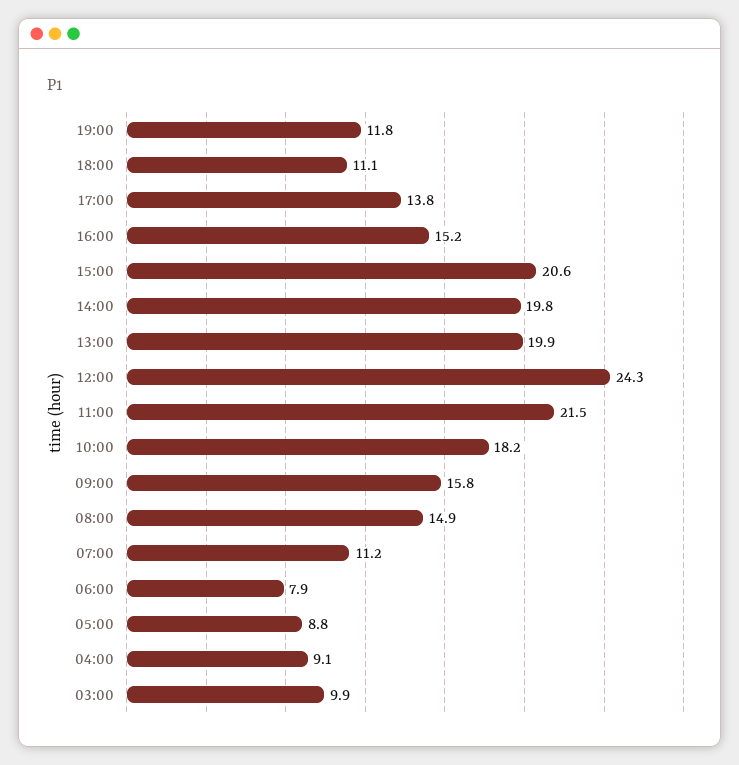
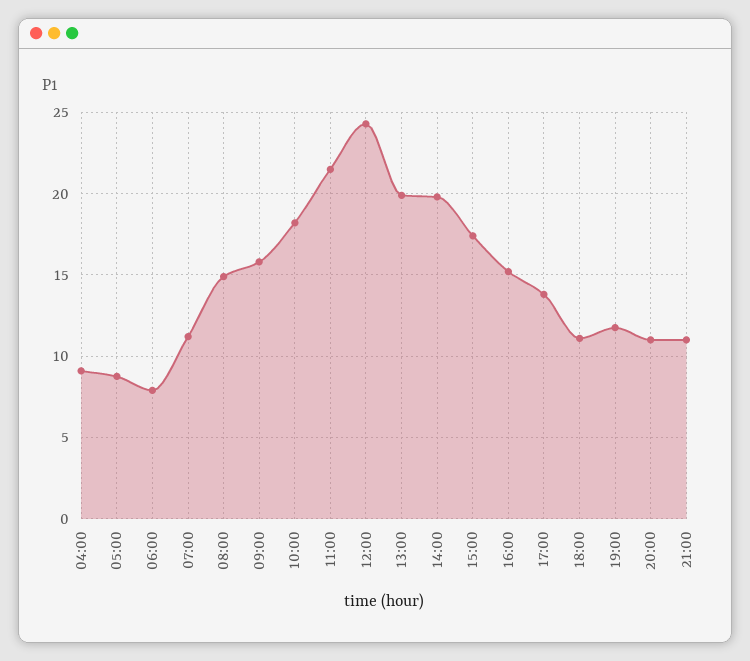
15:00: 20.6 -> 17.5
03:00: 9.9 -> none
20:00: none -> 11
21:00: none -> 11

